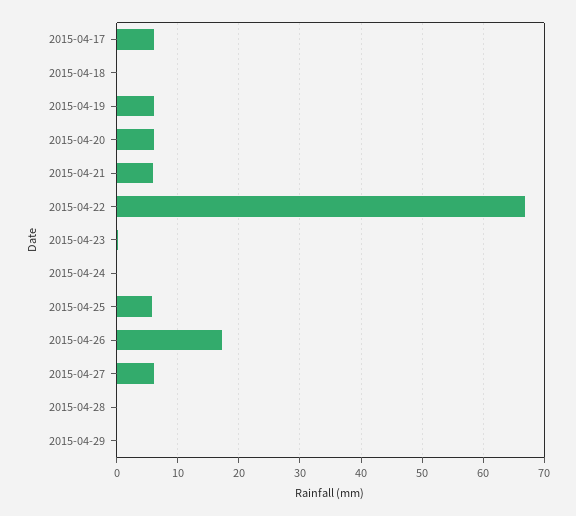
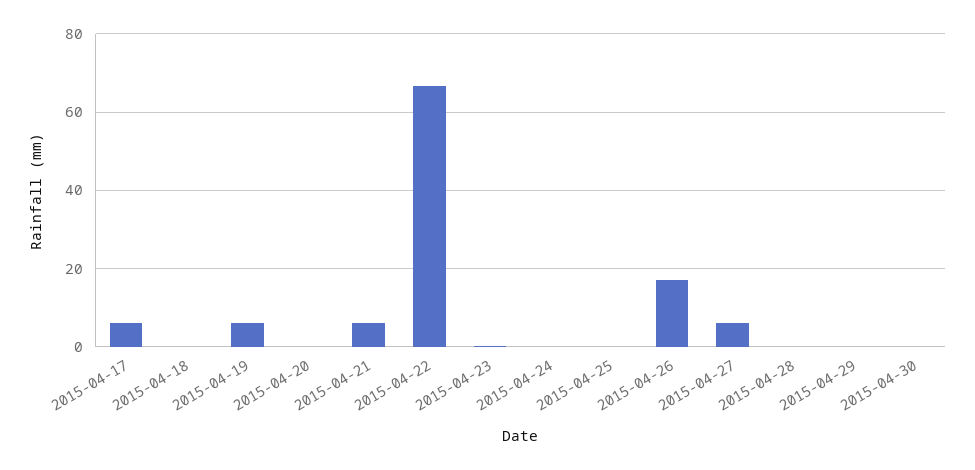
2015-04-20: 6 -> 0
2015-04-25: 6 -> 0
2015-04-30: none -> 0

